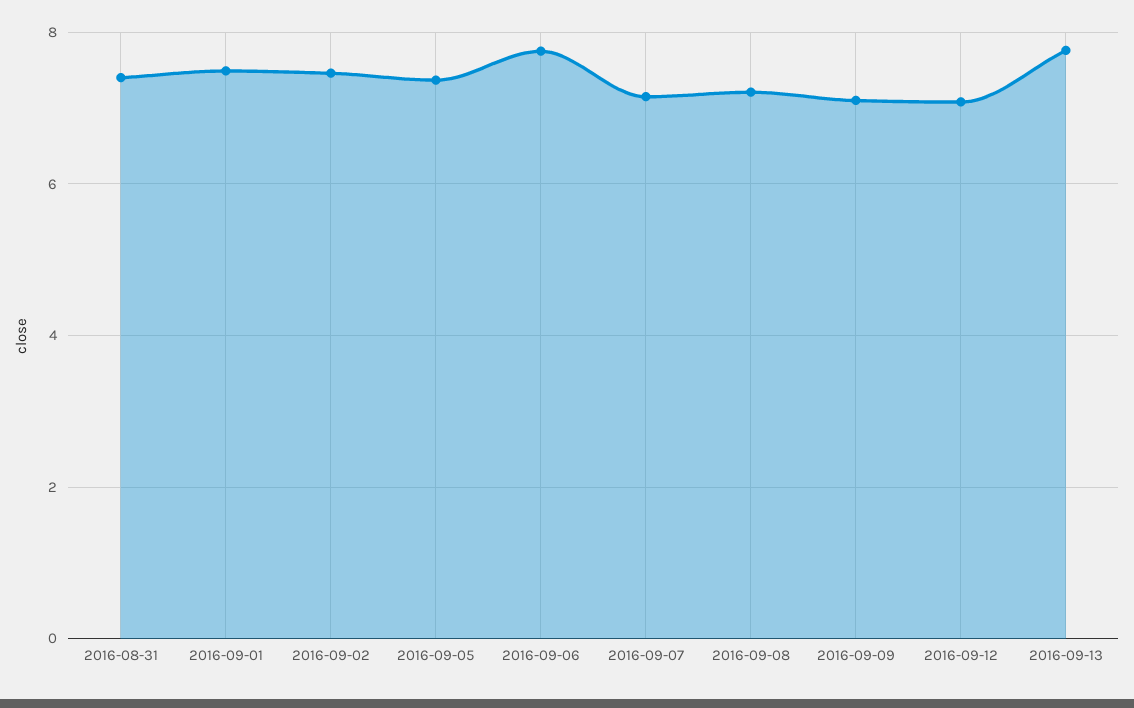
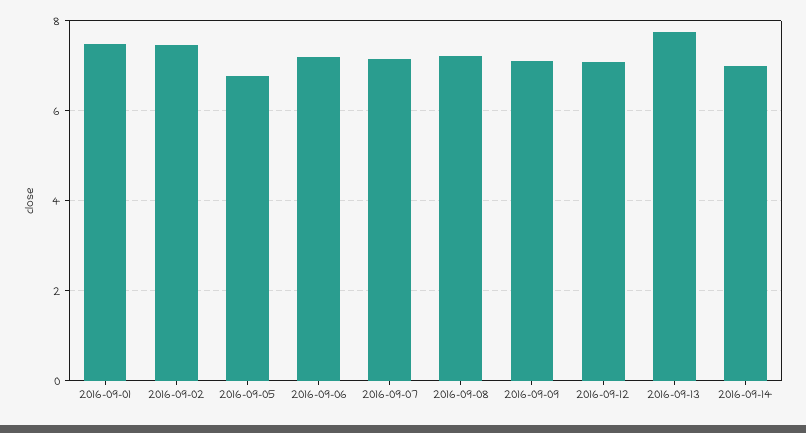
2016-08-31: 7.4 -> none
2016-09-05: 7.4 -> 6.8
2016-09-06: 7.8 -> 7.2
2016-09-14: none -> 7

